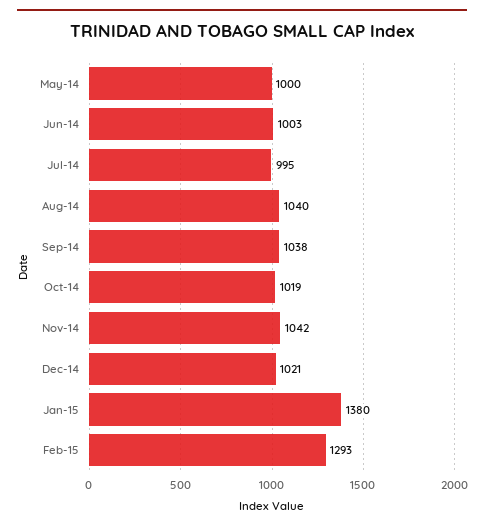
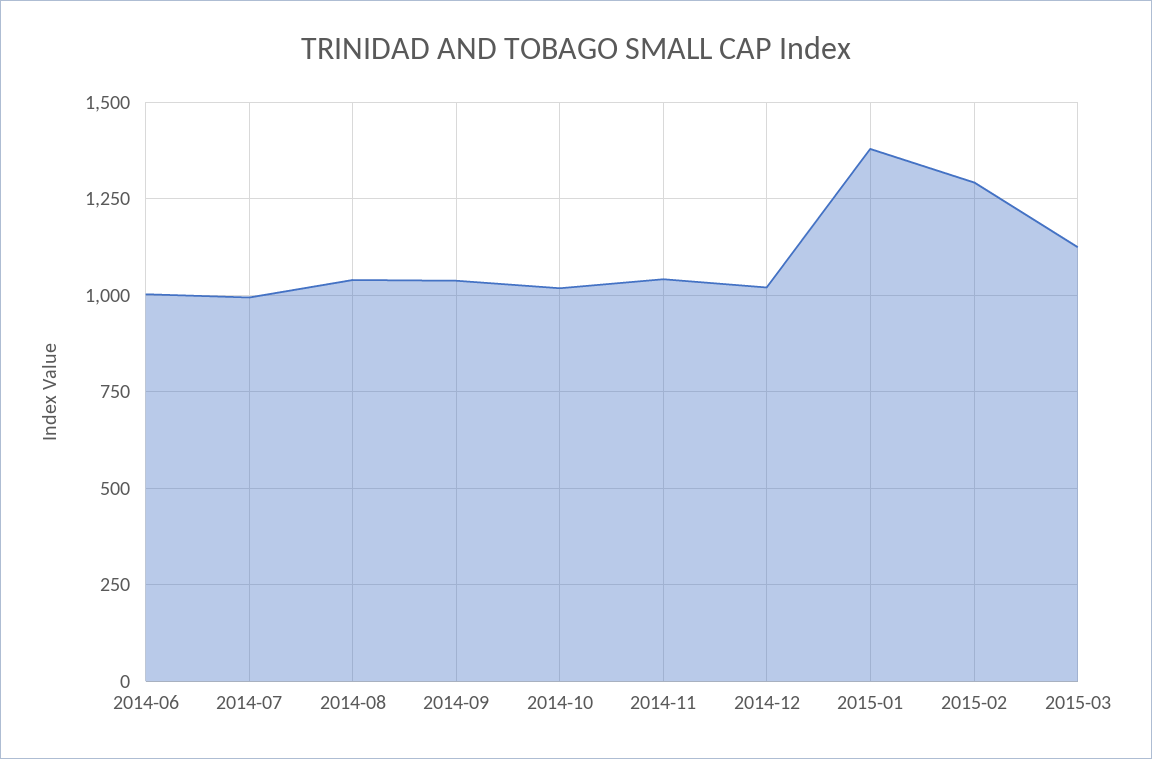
May-14: 1000 -> none
2015-03: none -> 1125

